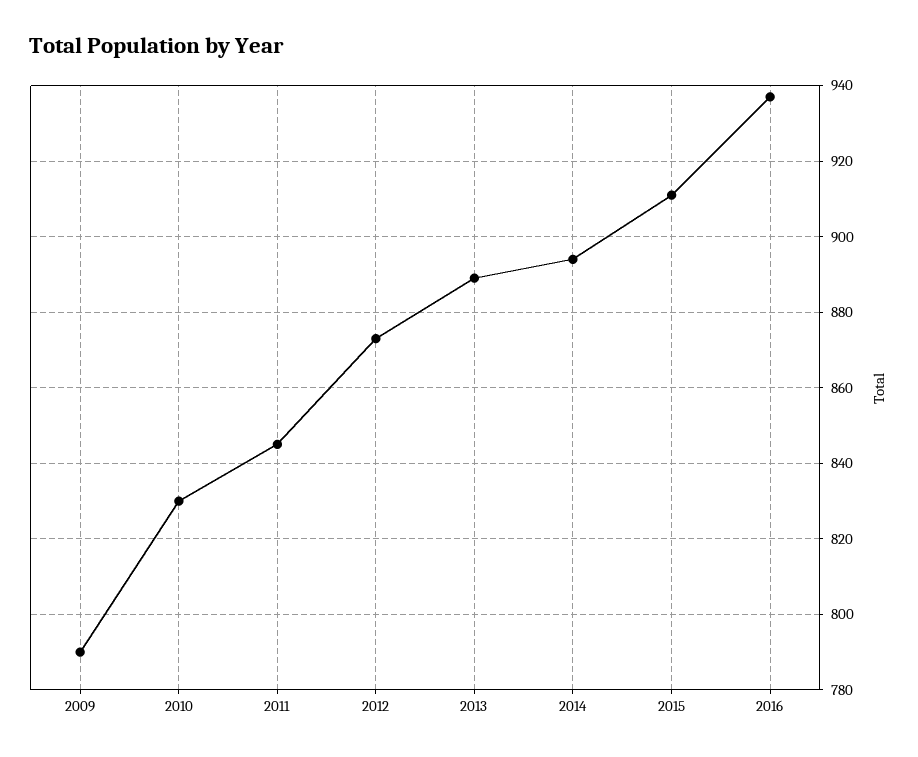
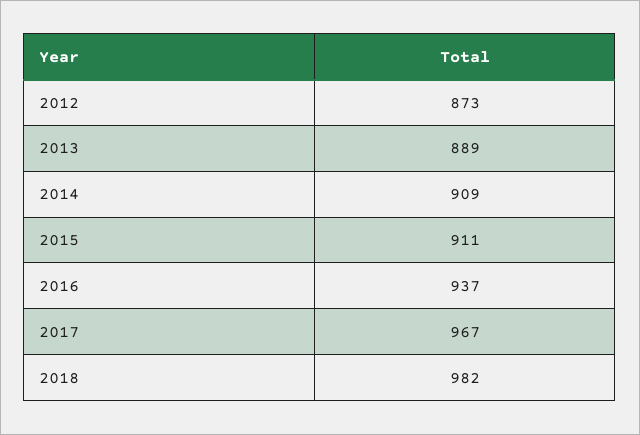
2009: 790 -> none
2010: 830 -> none
2011: 845 -> none
2014: 895 -> 909
2017: none -> 967
2018: none -> 982

